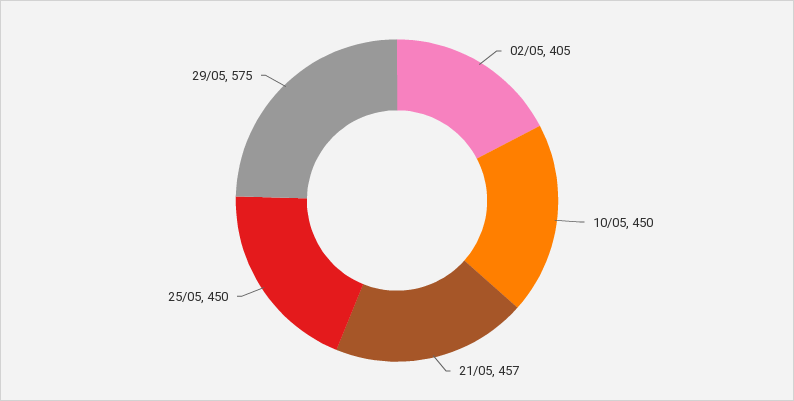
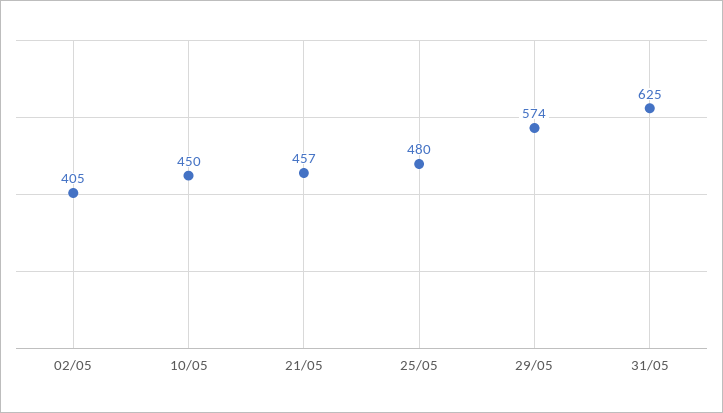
25/05: 450 -> 480
29/05: 575 -> 574
31/05: none -> 625

